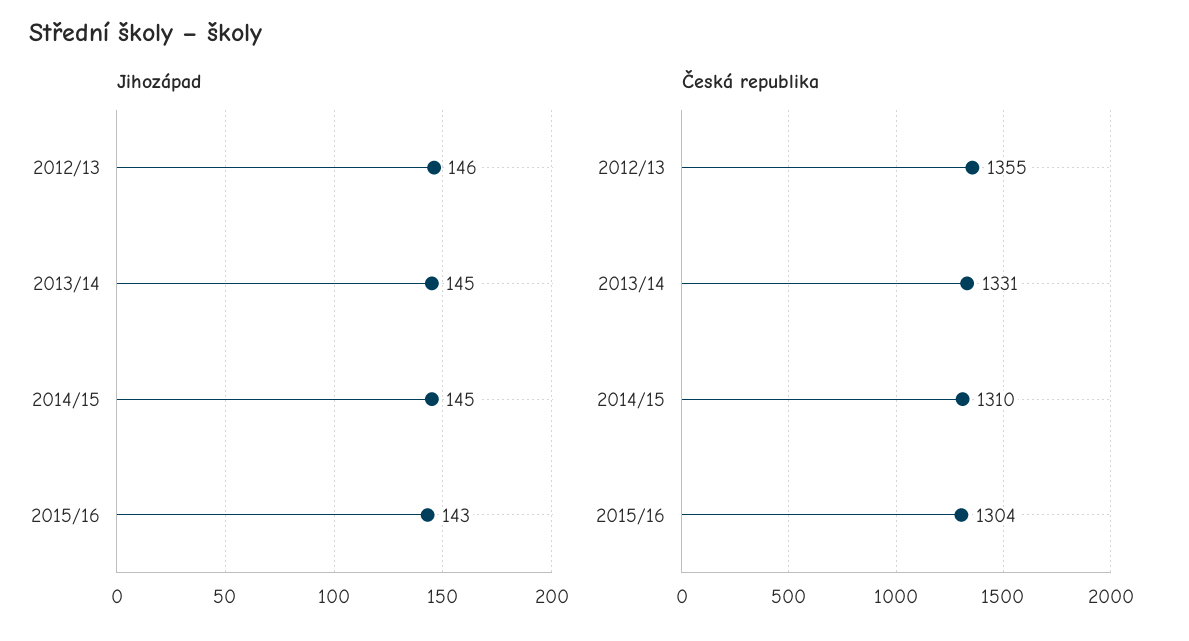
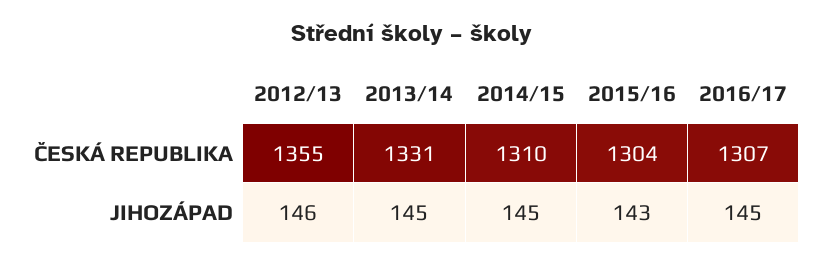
Česká republika, 2016/17: none -> 1307
Jihozápad, 2016/17: none -> 145

